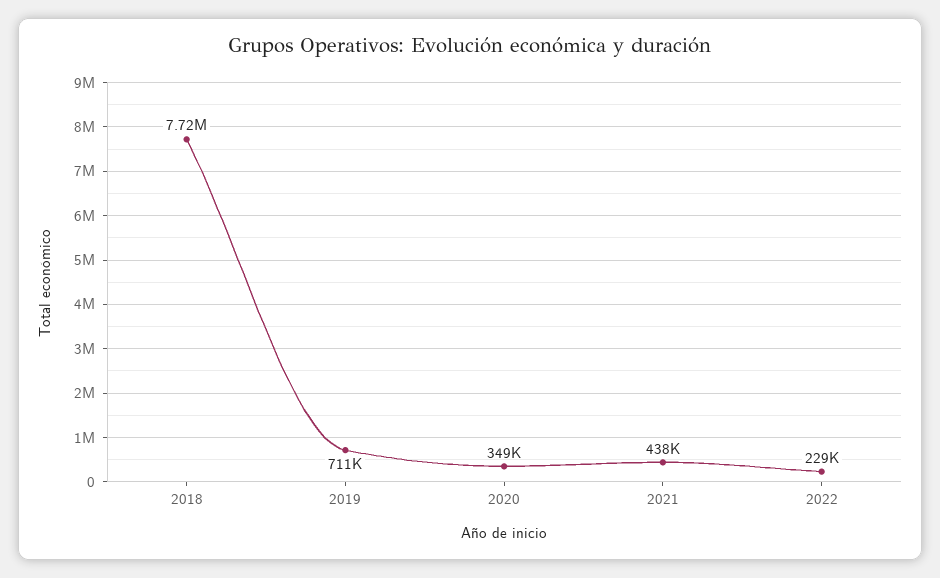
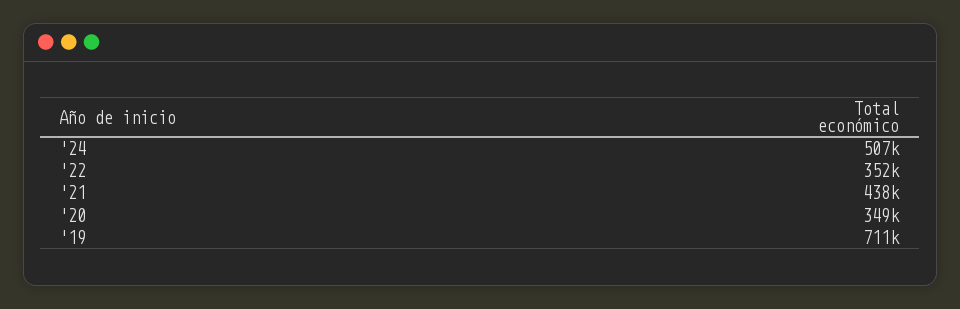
2018: 7720000 -> none
2022: 229000 -> 352000
'24: none -> 507000

